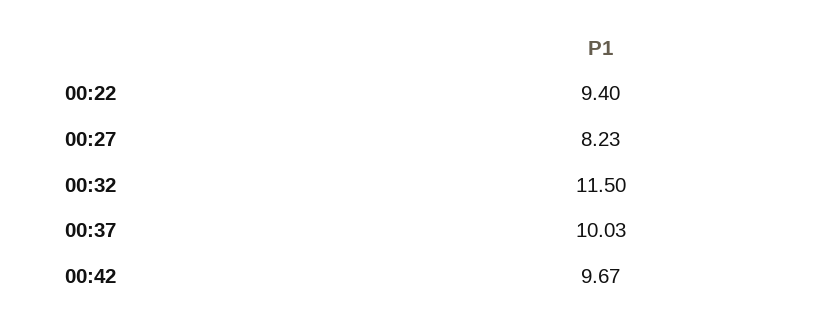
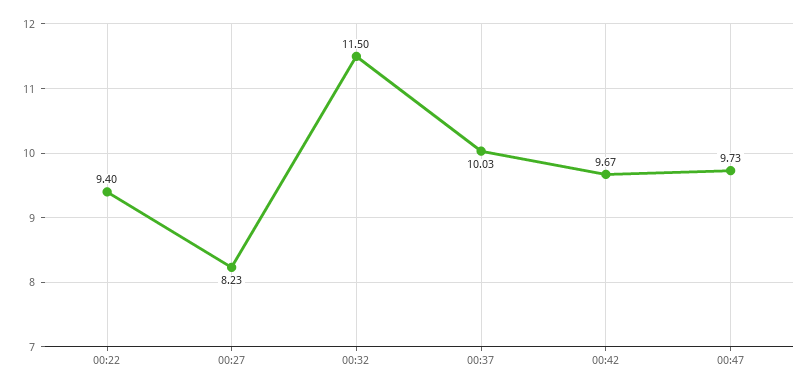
00:47: none -> 9.73

